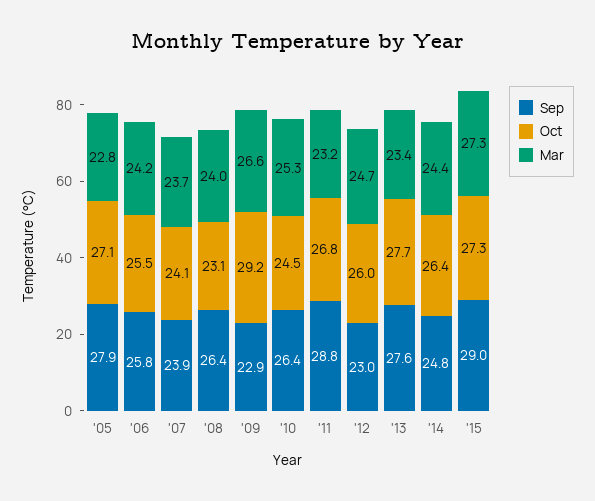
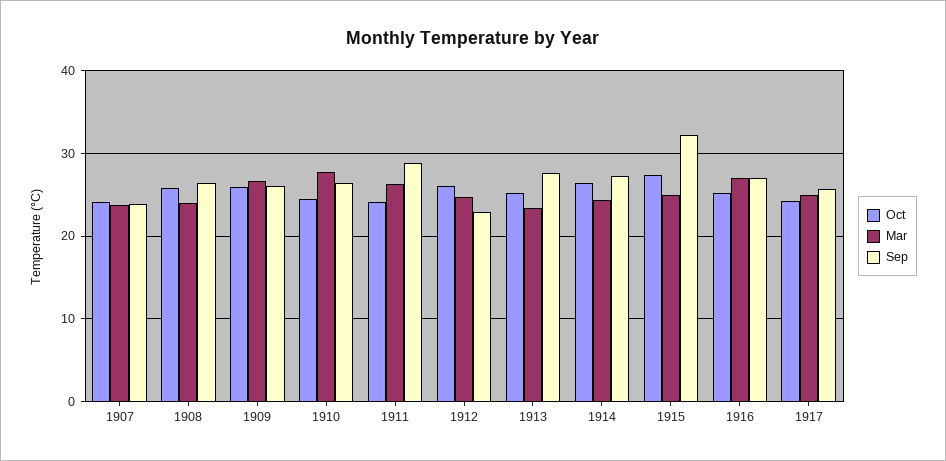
Sep, '05: 27.9 -> none
Oct, '05: 27.1 -> none
Mar, '05: 22.8 -> none
Sep, '06: 25.8 -> none
Oct, '06: 25.5 -> none
Mar, '06: 24.2 -> none
Oct, '08: 23.1 -> 26
Sep, '09: 22.9 -> 26
Oct, '09: 29.2 -> 26
Mar, '10: 25.3 -> 28
Oct, '11: 26.8 -> 24
Mar, '11: 23.2 -> 26
Oct, '13: 27.7 -> 25
Sep, '14: 24.8 -> 27
Sep, '15: 29 -> 32
Mar, '15: 27.3 -> 25
Oct, 1916: none -> 25
Mar, 1916: none -> 27
Sep, 1916: none -> 27
Oct, 1917: none -> 24
Mar, 1917: none -> 25
Sep, 1917: none -> 26

